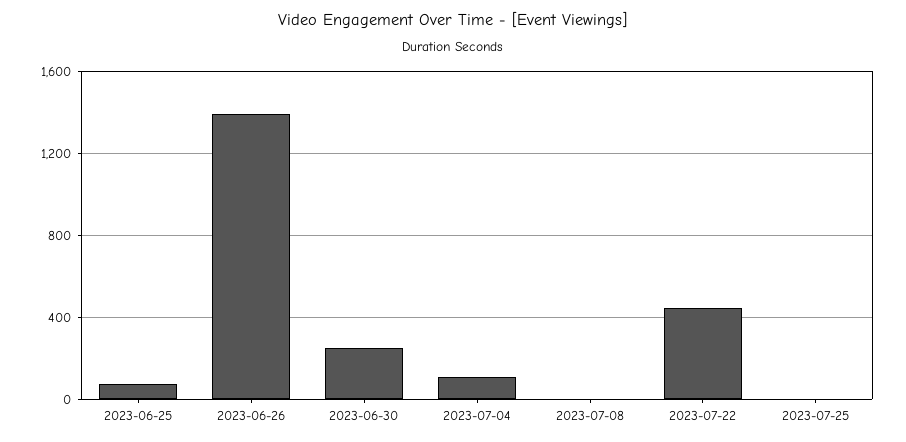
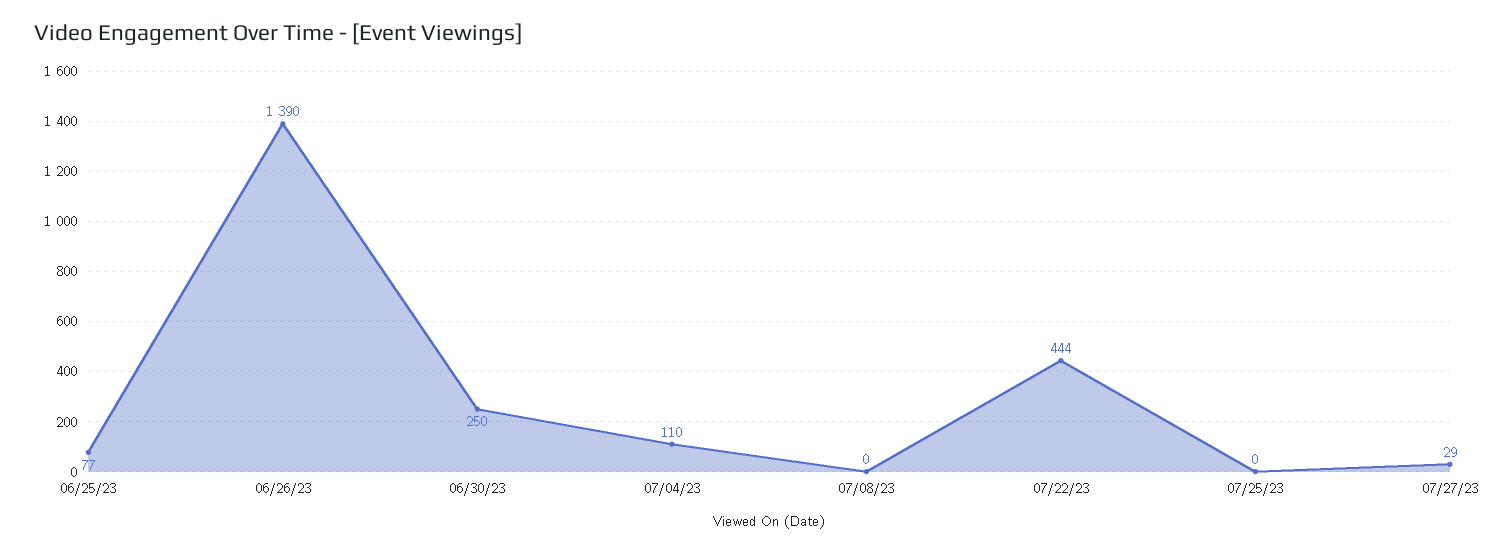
07/27/23: none -> 29

